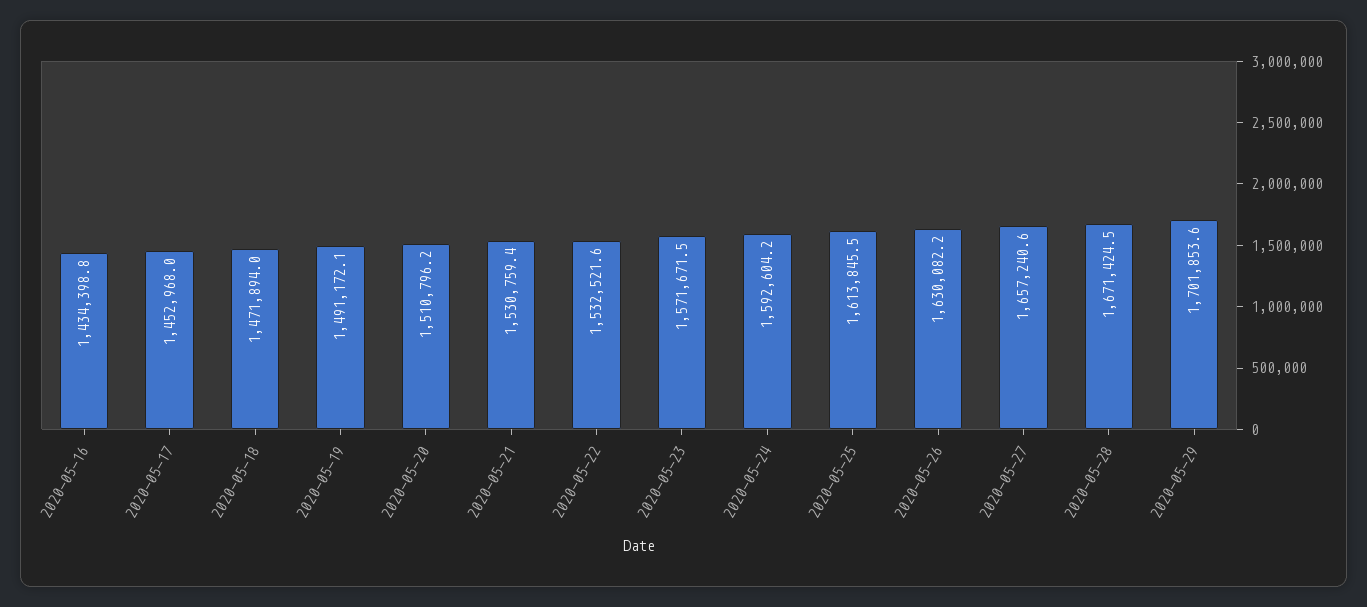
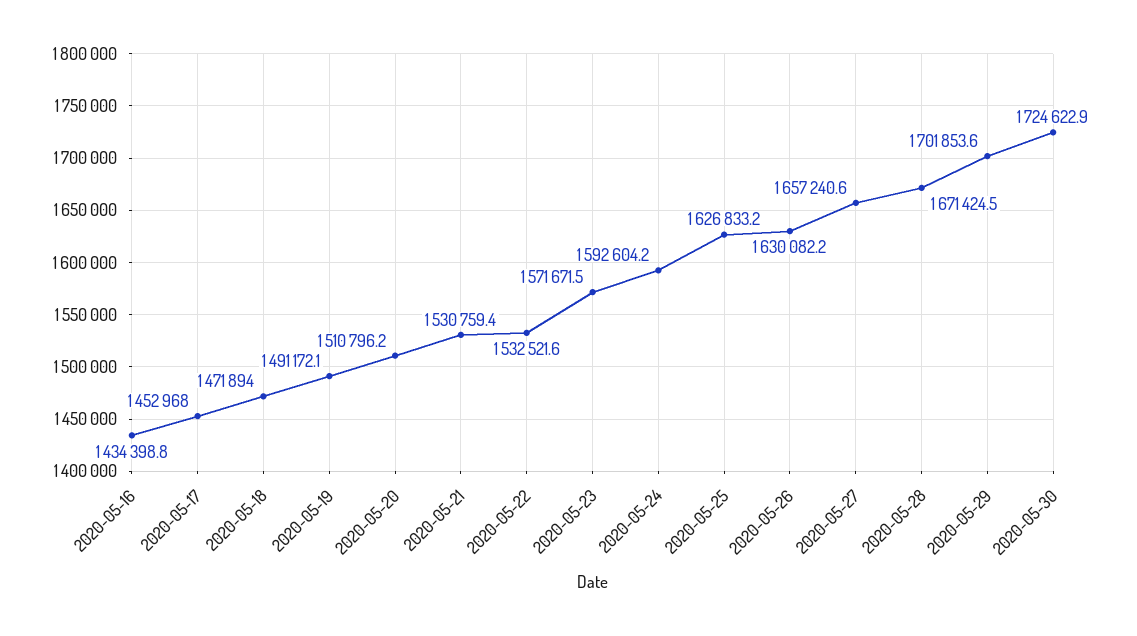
2020-05-25: 1613845.5 -> 1626833.2
2020-05-30: none -> 1724622.9

